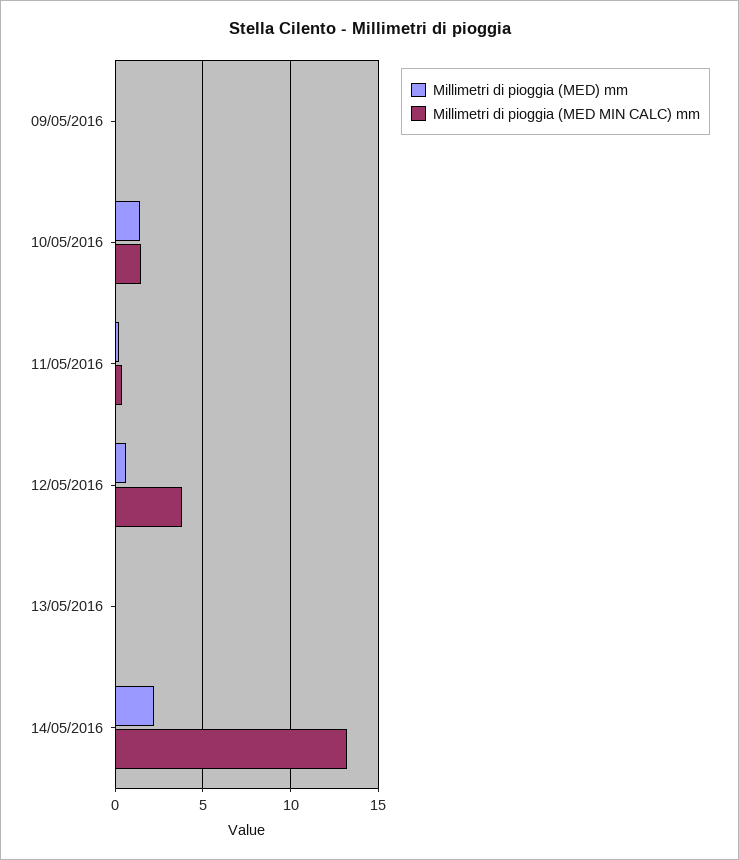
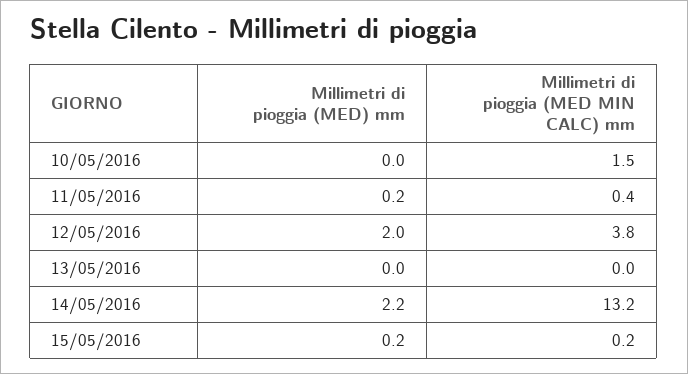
Millimetri di pioggia (MED) mm, 09/05/2016: 0 -> none
Millimetri di pioggia (MED MIN CALC) mm, 09/05/2016: 0 -> none
Millimetri di pioggia (MED) mm, 10/05/2016: 1.5 -> 0
Millimetri di pioggia (MED) mm, 12/05/2016: 0.5 -> 2
Millimetri di pioggia (MED) mm, 15/05/2016: none -> 0.2
Millimetri di pioggia (MED MIN CALC) mm, 15/05/2016: none -> 0.2

